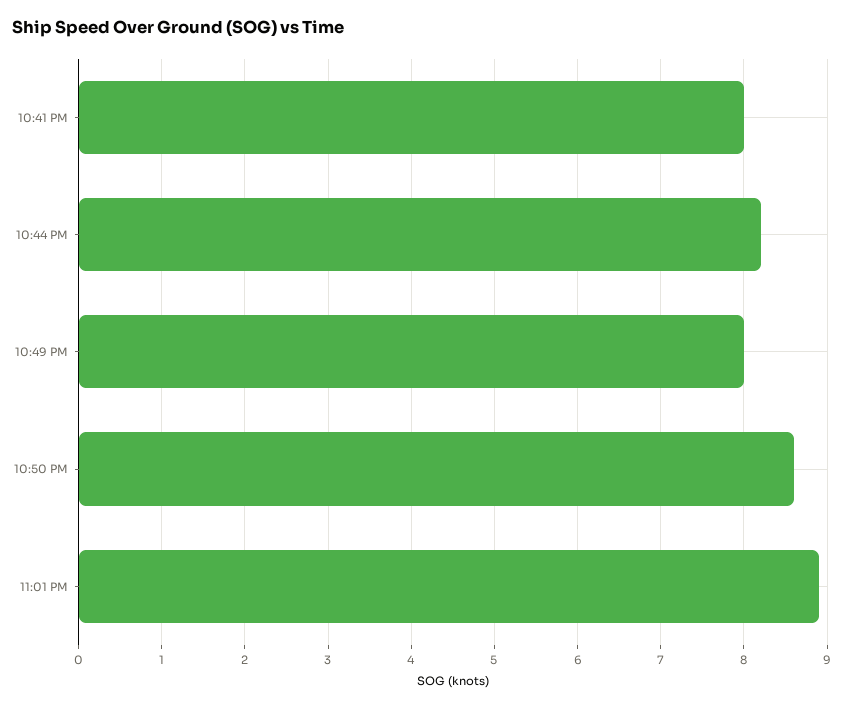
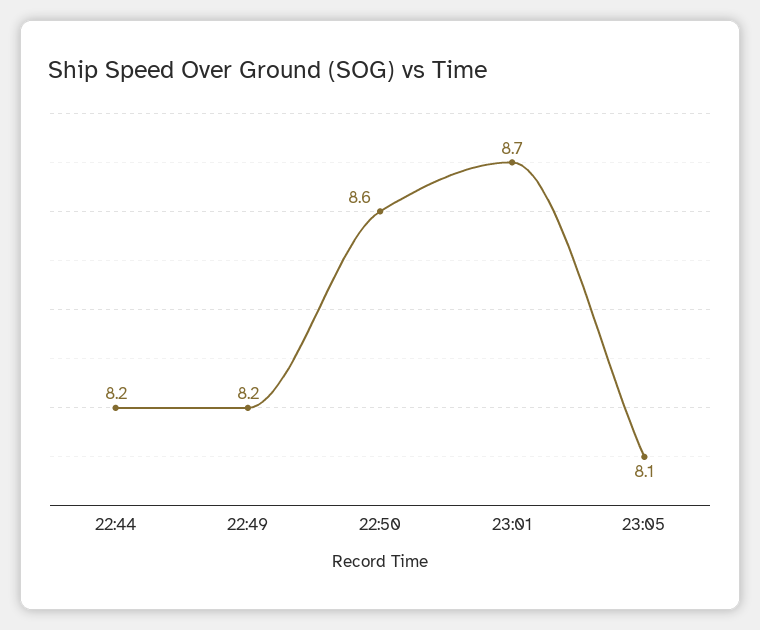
10:41 PM: 8 -> none
10:49 PM: 8 -> 8.2
11:01 PM: 8.9 -> 8.7
23:05: none -> 8.1

